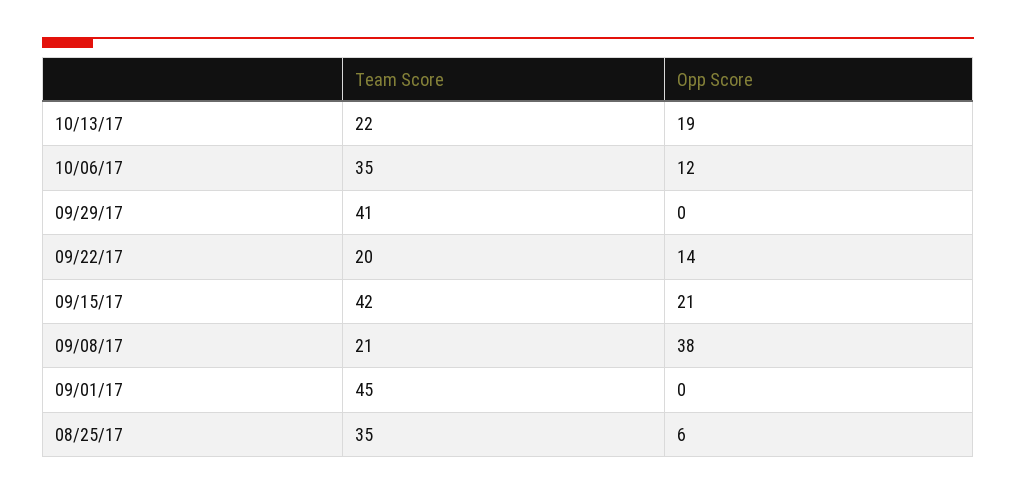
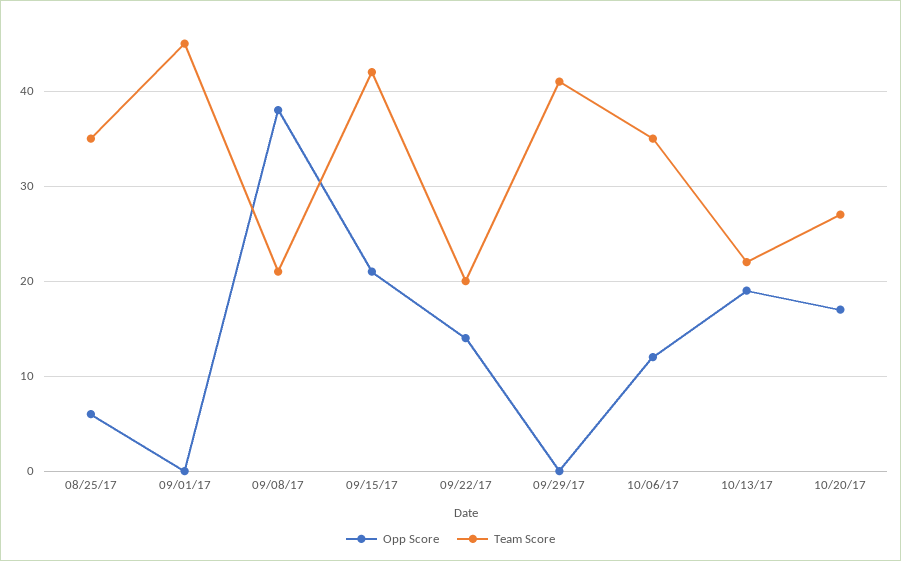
Opp Score, 10/20/17: none -> 17
Team Score, 10/20/17: none -> 27

